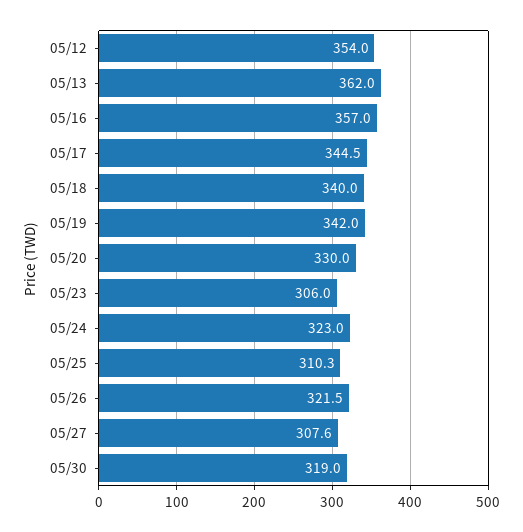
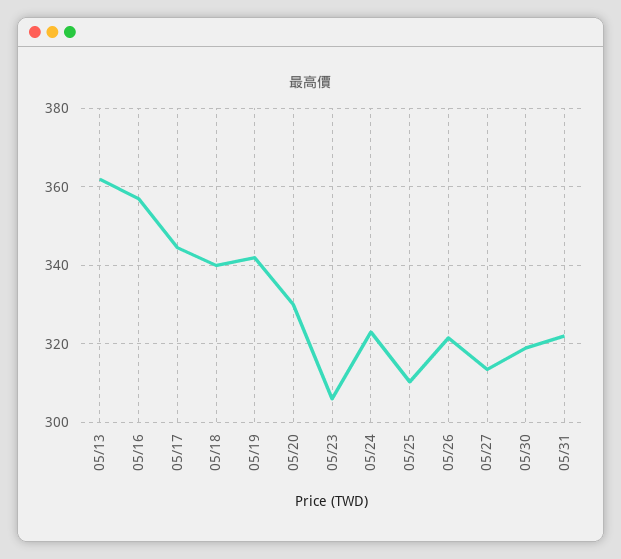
05/12: 354 -> none
05/27: 307.6 -> 314
05/31: none -> 322

